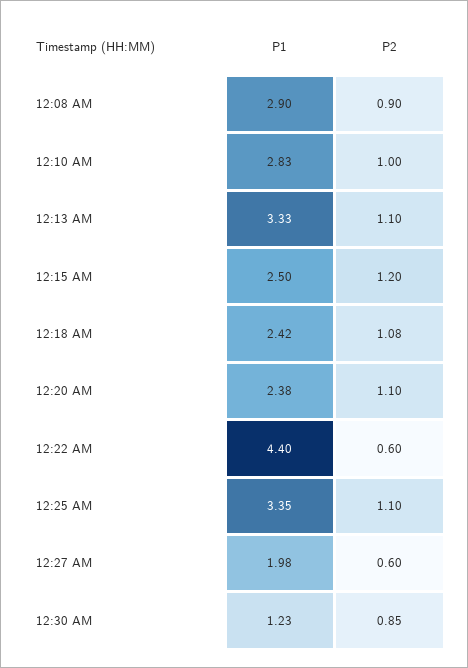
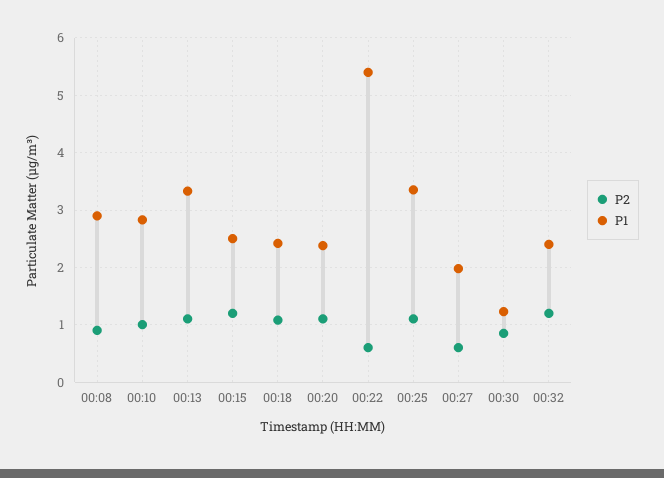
P1, 12:22 AM: 4.4 -> 5.4
P2, 00:32: none -> 1.2
P1, 00:32: none -> 2.4

